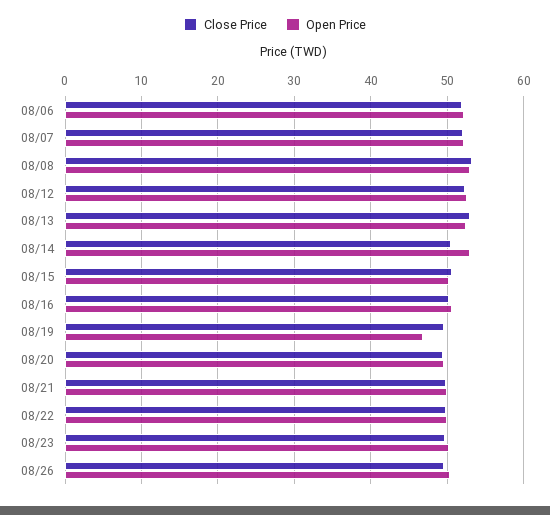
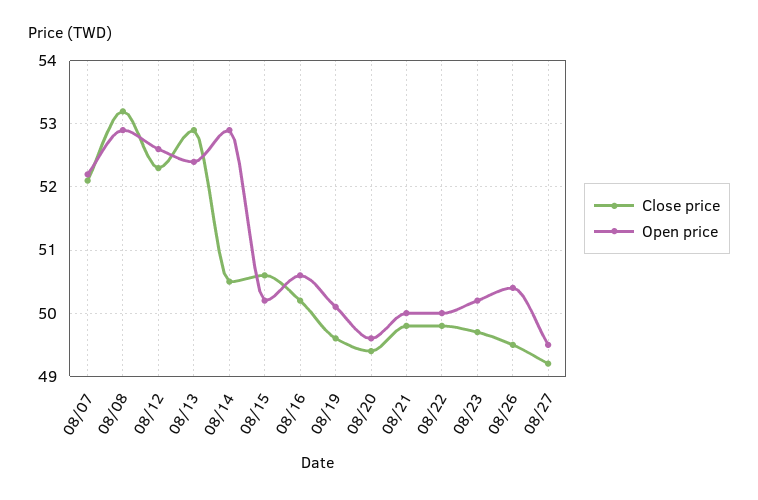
Close Price, 08/06: 52 -> none
Open Price, 08/06: 52 -> none
Open Price, 08/19: 47 -> 50.1
Close Price, 08/27: none -> 49.2
Open Price, 08/27: none -> 49.5

